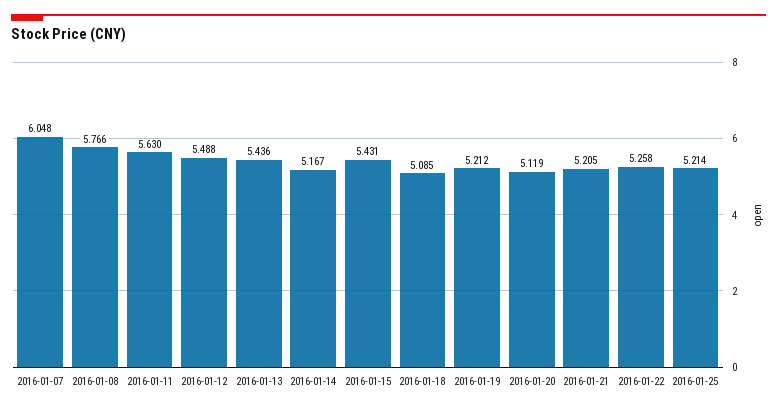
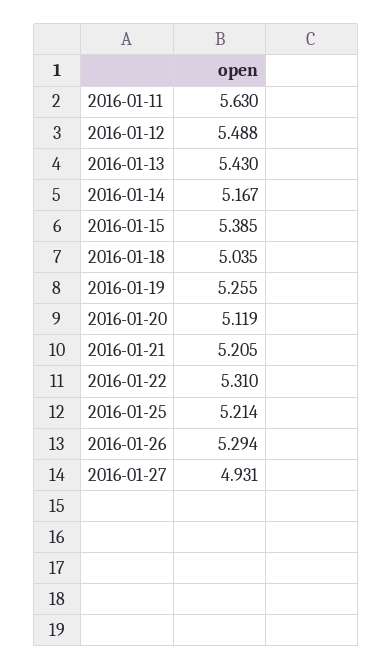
2016-01-07: 6.048 -> none
2016-01-08: 5.766 -> none
2016-01-13: 5.436 -> 5.43
2016-01-15: 5.431 -> 5.385
2016-01-18: 5.085 -> 5.035
2016-01-19: 5.212 -> 5.255
2016-01-22: 5.258 -> 5.31
2016-01-26: none -> 5.294
2016-01-27: none -> 4.931

